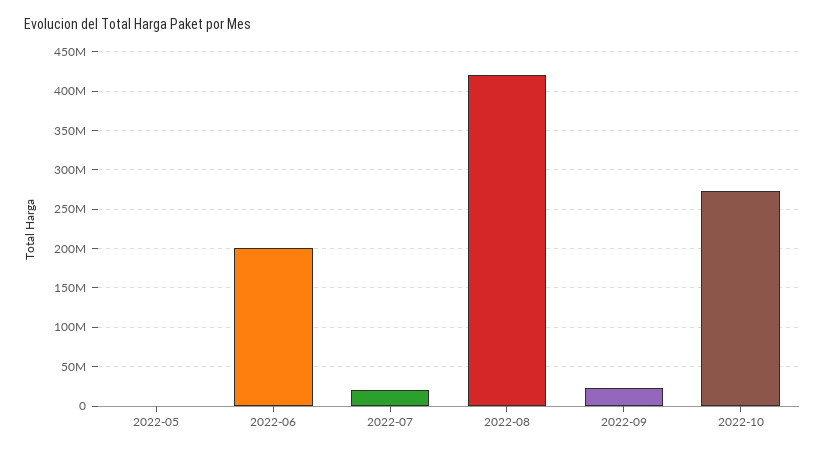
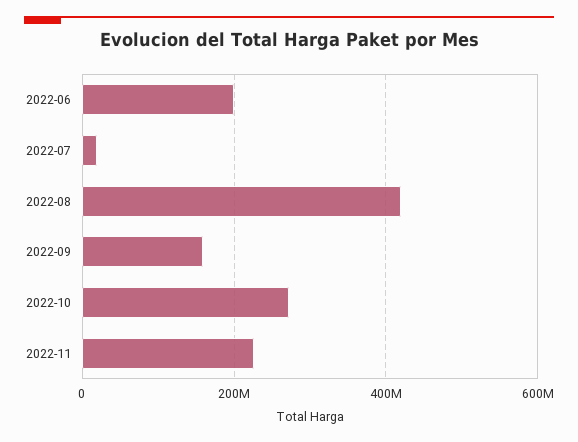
2022-05: 0 -> none
2022-09: 20000000 -> 160000000
2022-11: none -> 220000000

